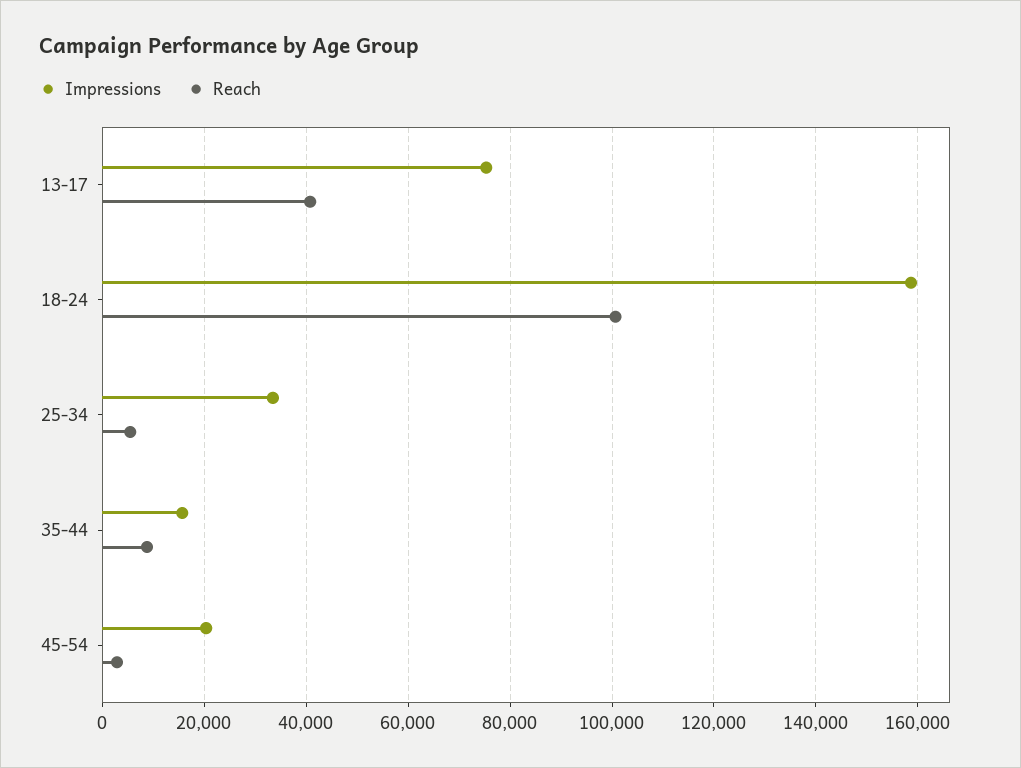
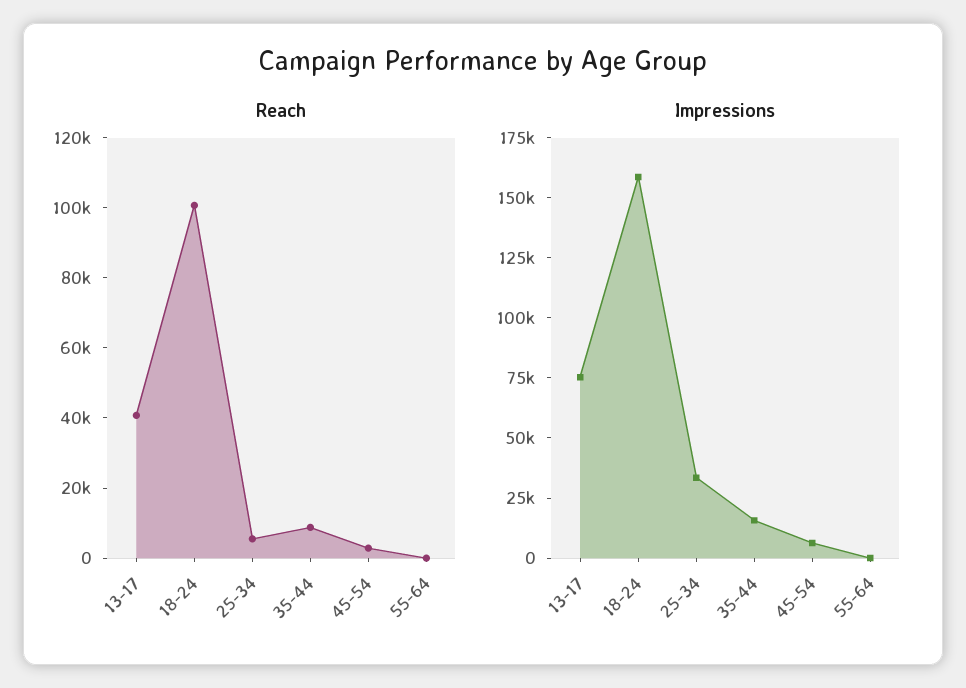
Impressions, 45-54: 20000 -> 5000
Reach, 55-64: none -> 0
Impressions, 55-64: none -> 0

